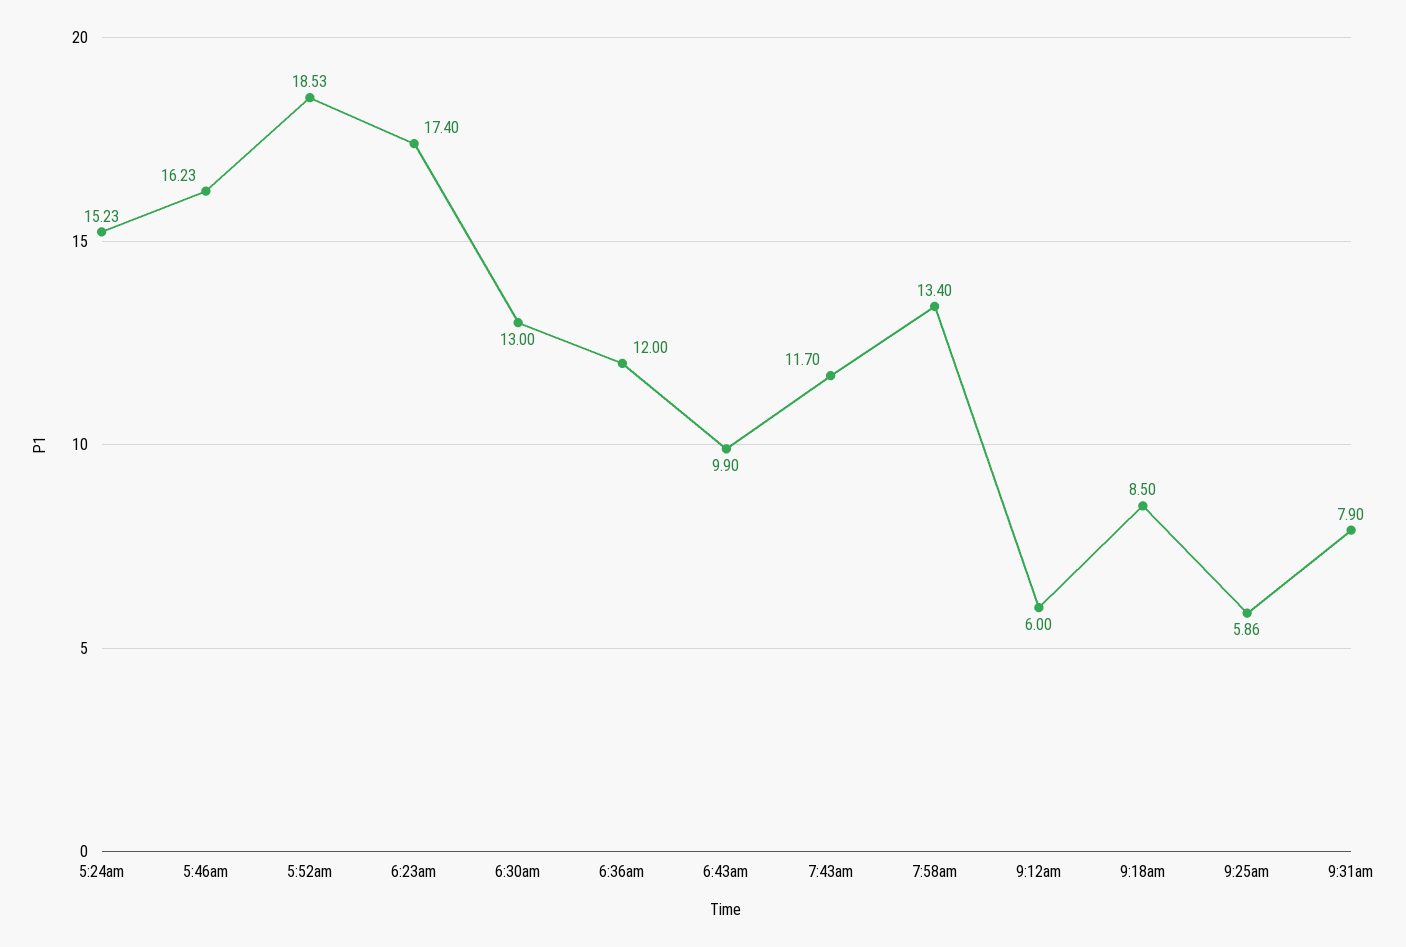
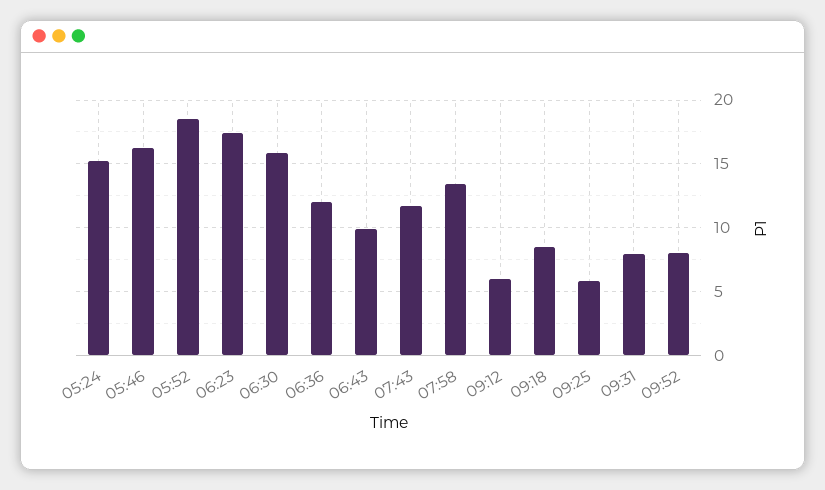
6:30am: 13 -> 16
09:52: none -> 8

